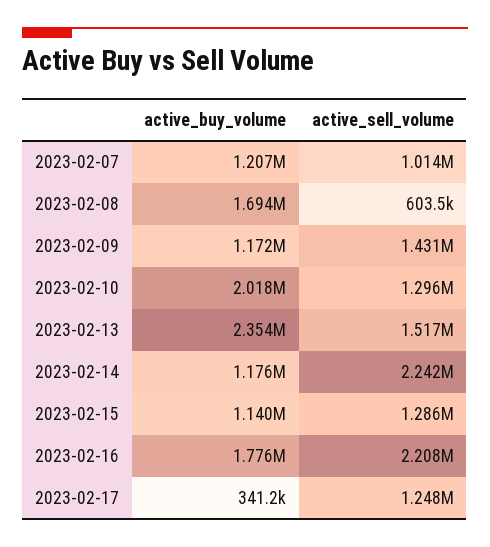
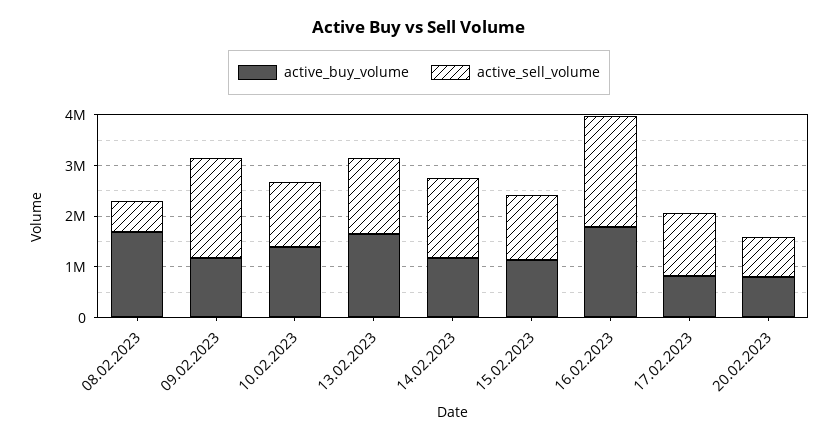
active_buy_volume, 2023-02-07: 1207000 -> none
active_sell_volume, 2023-02-07: 1014000 -> none
active_sell_volume, 2023-02-09: 1431000 -> 2000000
active_buy_volume, 2023-02-10: 2018000 -> 1400000
active_buy_volume, 2023-02-13: 2354000 -> 1600000
active_sell_volume, 2023-02-14: 2242000 -> 1600000
active_buy_volume, 2023-02-17: 341200 -> 800000
active_buy_volume, 20.02.2023: none -> 800000
active_sell_volume, 20.02.2023: none -> 800000

